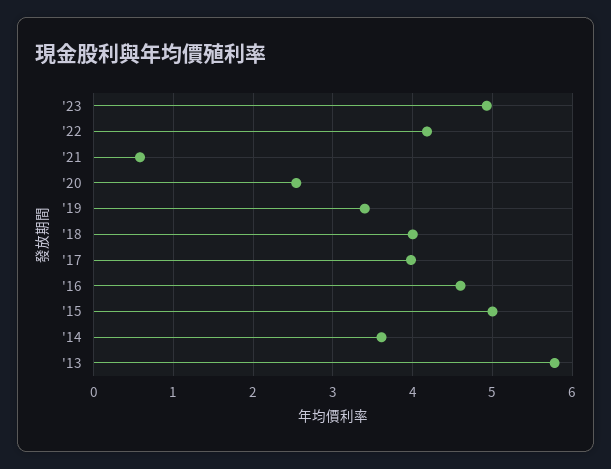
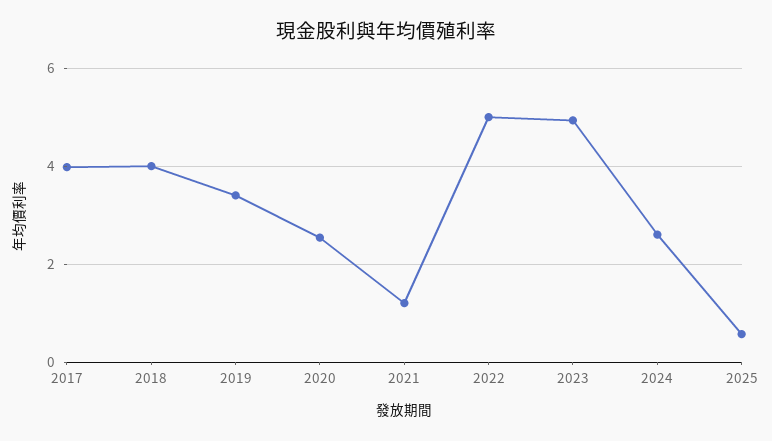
'22: 4.2 -> 5
'21: 0.6 -> 1.2
'16: 4.6 -> none
'15: 5 -> none
'14: 3.6 -> none
'13: 5.8 -> none
2024: none -> 2.6
2025: none -> 0.6

